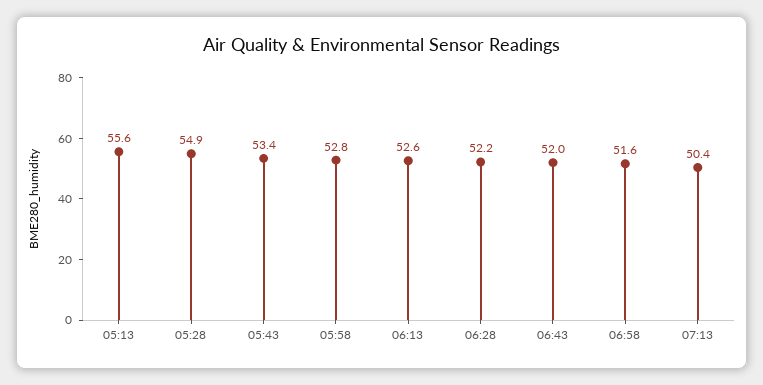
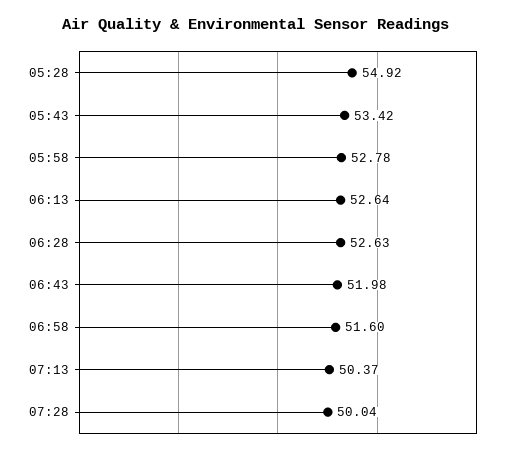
05:13: 55.6 -> none
06:28: 52.2 -> 52.63
07:28: none -> 50.04

